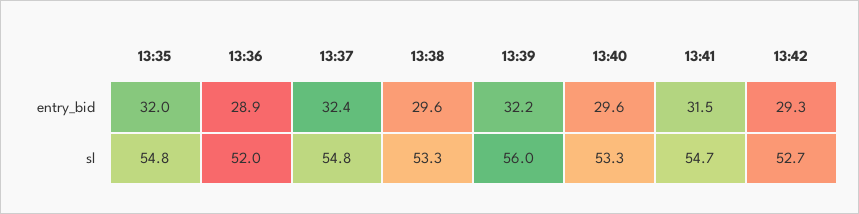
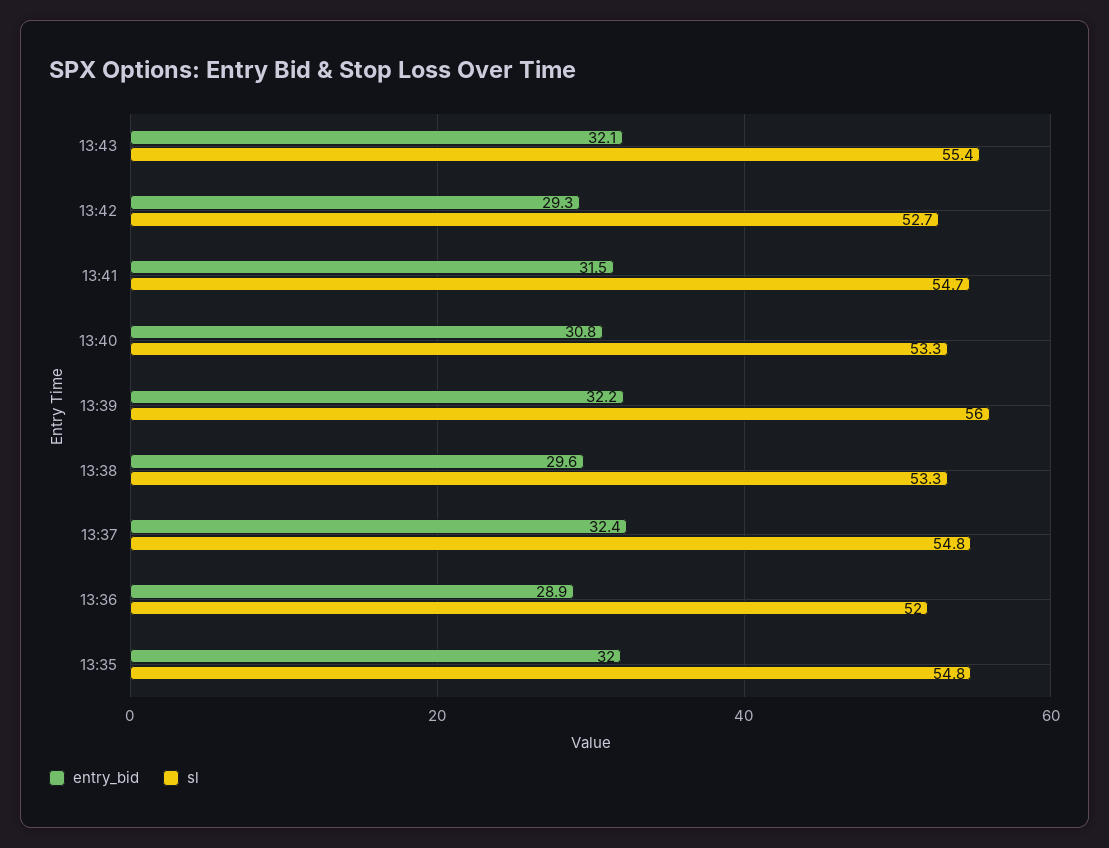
entry_bid, 13:40: 29.6 -> 30.8
entry_bid, 13:43: none -> 32.1
sl, 13:43: none -> 55.4

